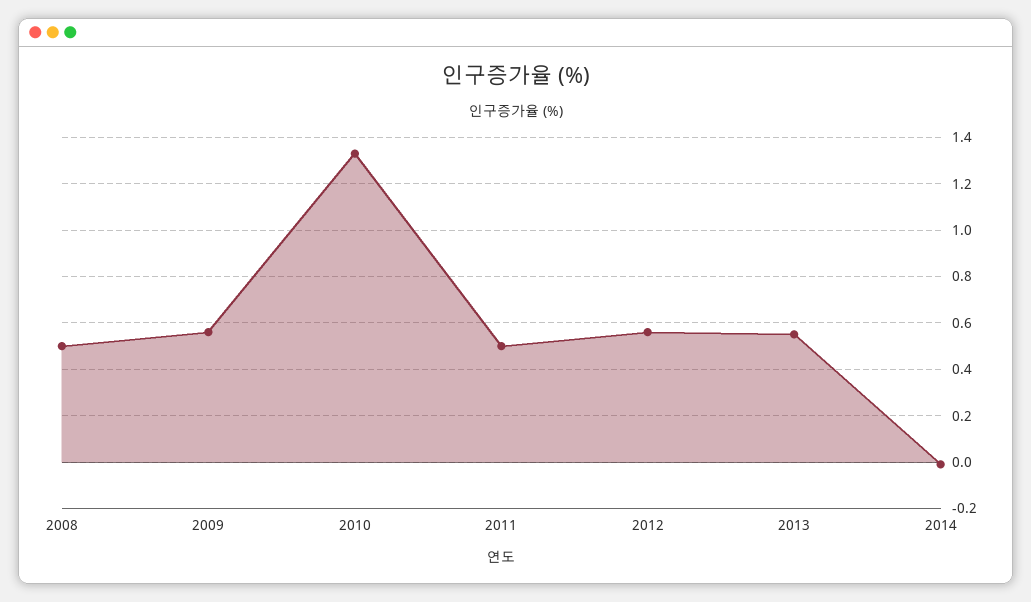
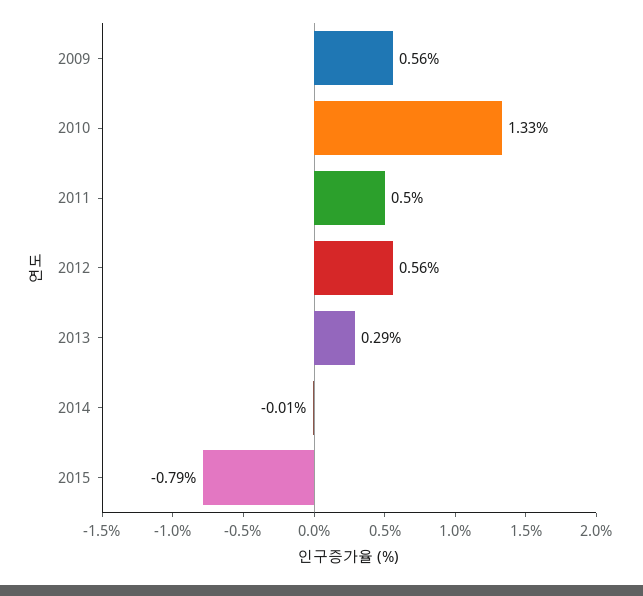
2008: 0.5 -> none
2013: 0.55 -> 0.29
2015: none -> -0.79

